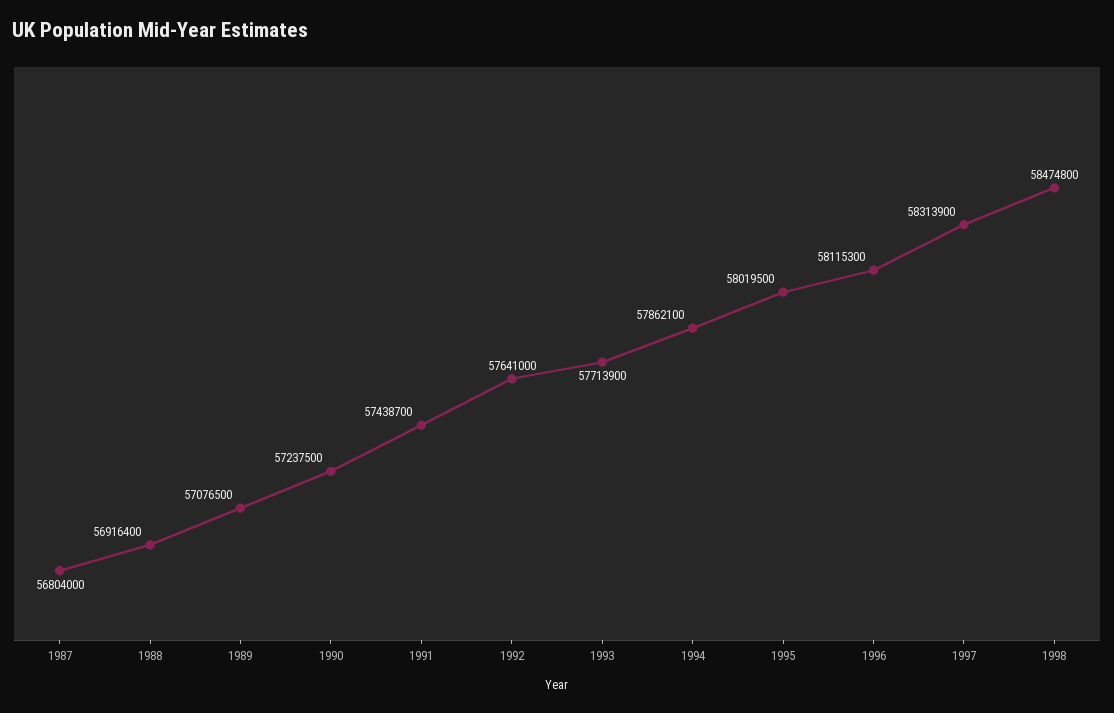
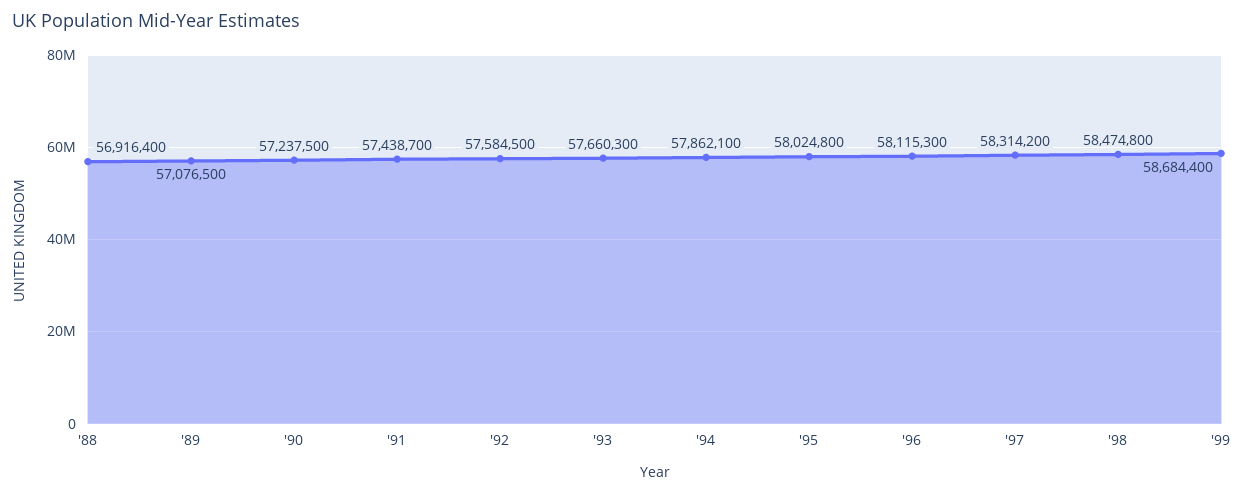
1987: 56804000 -> none
1992: 57641000 -> 57584500
1993: 57713900 -> 57660300
1995: 58019500 -> 58024800
1997: 58313900 -> 58314200
'99: none -> 58684400

